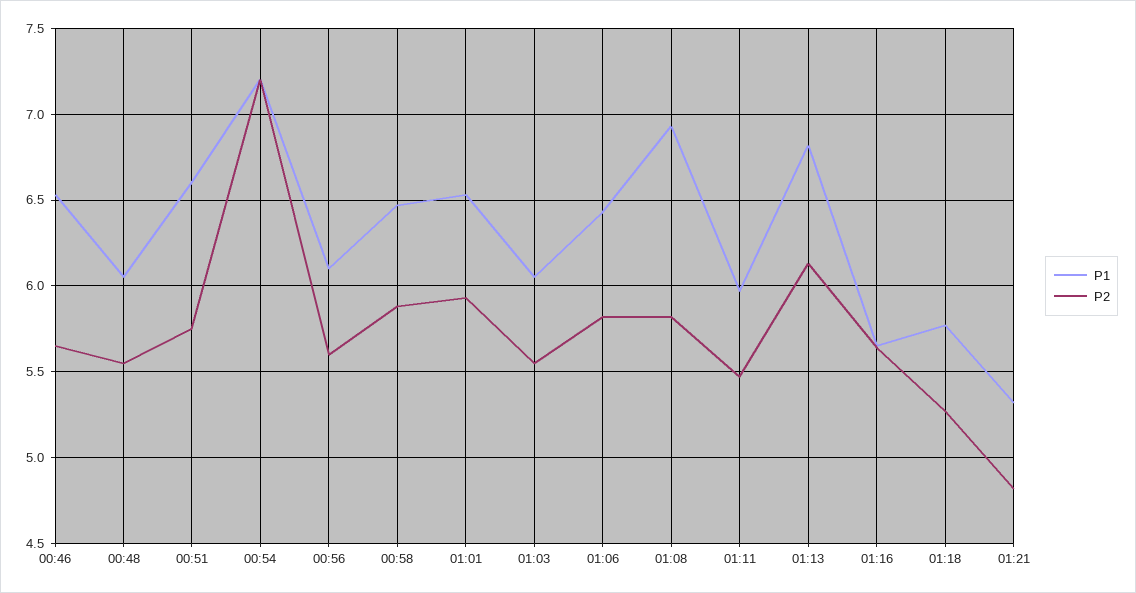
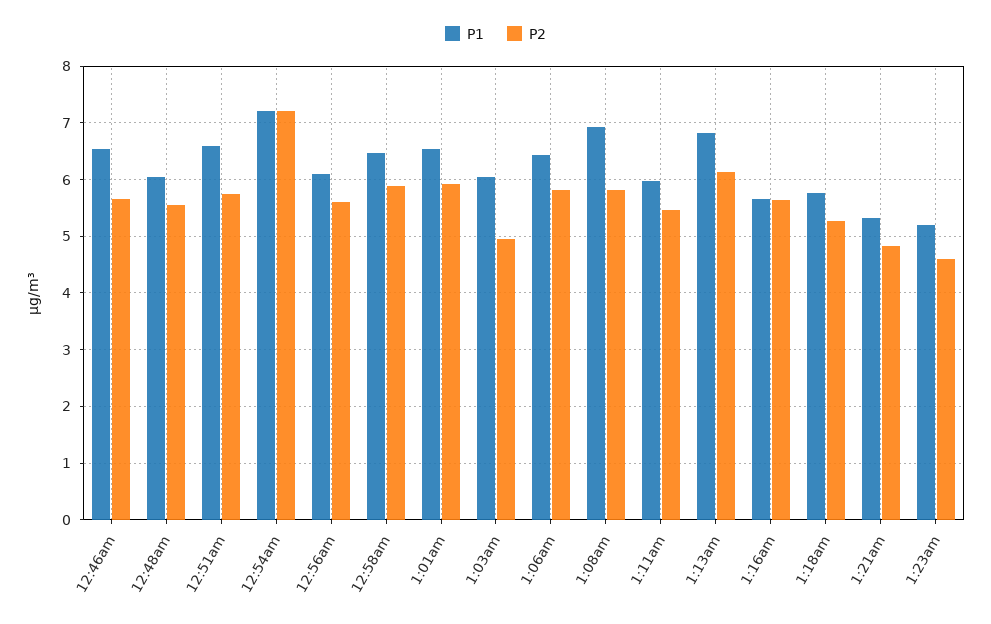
P2, 01:03: 5.55 -> 5
P1, 1:23am: none -> 5.2
P2, 1:23am: none -> 4.6

